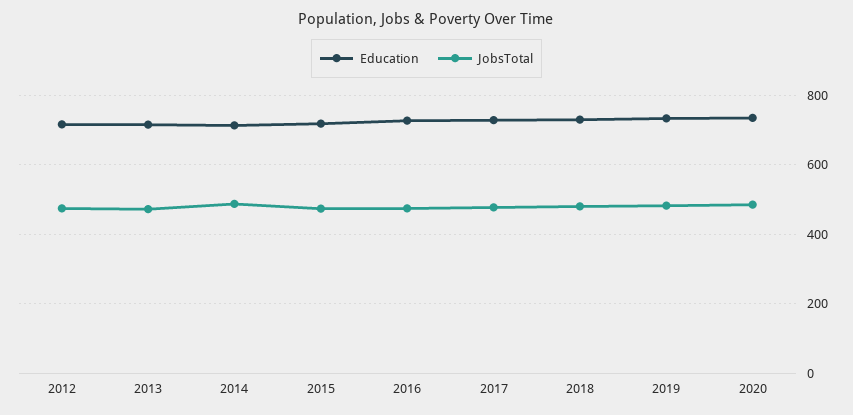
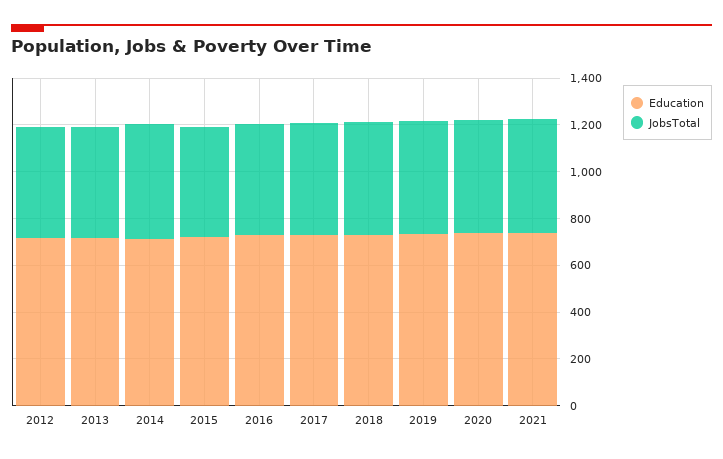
Education, 2021: none -> 750
JobsTotal, 2021: none -> 500

